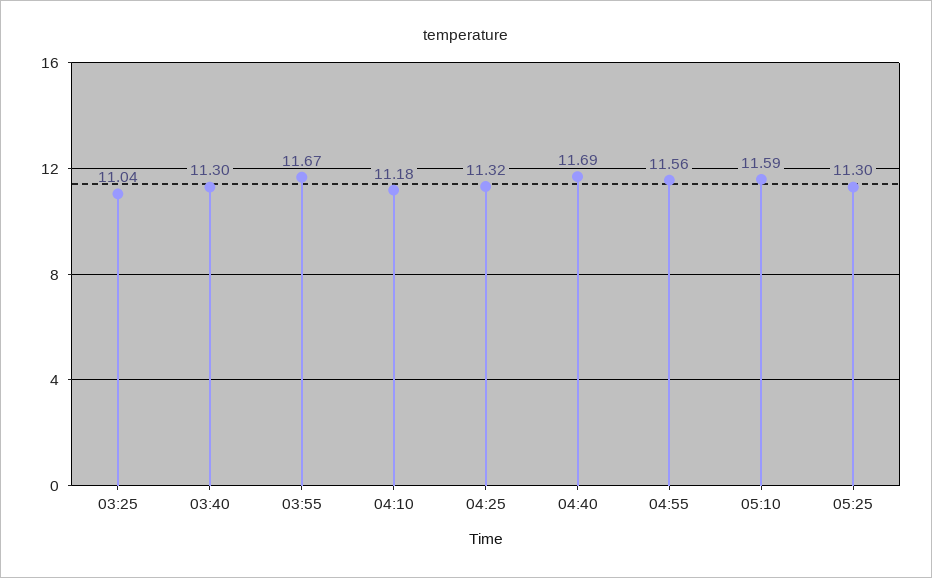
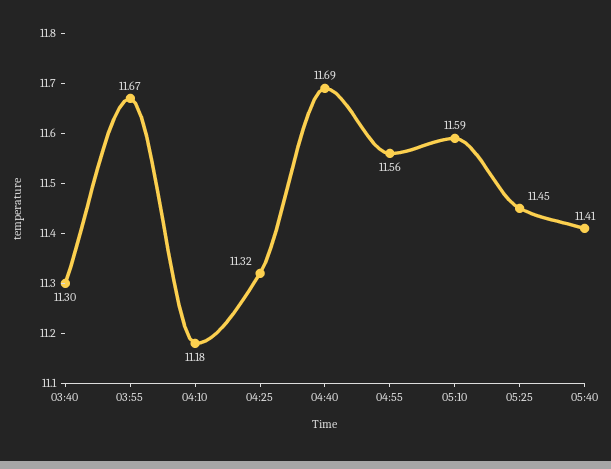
03:25: 11.04 -> none
05:25: 11.3 -> 11.45
05:40: none -> 11.41

